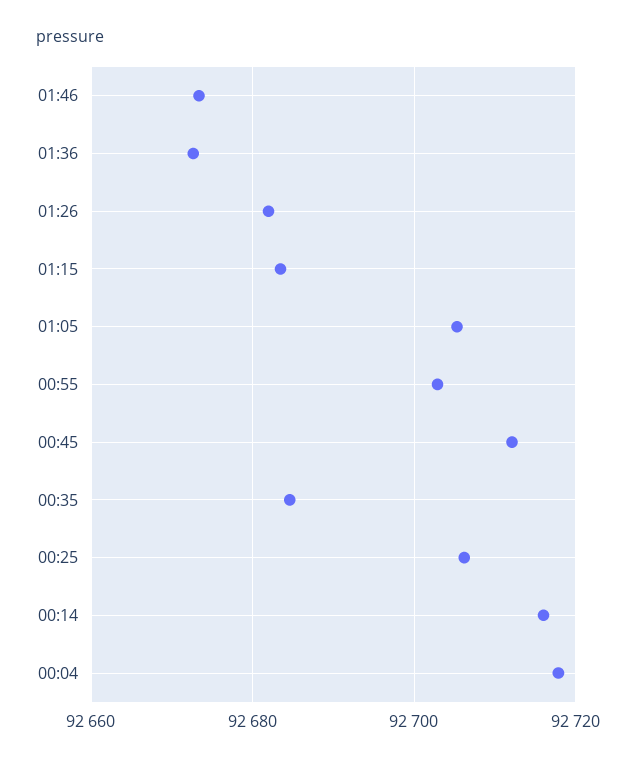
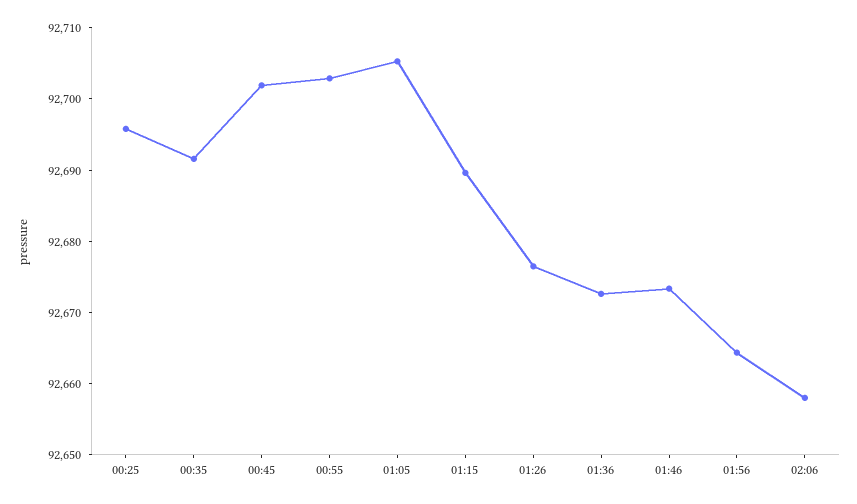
01:26: 92682 -> 92676
01:15: 92684 -> 92690
00:45: 92712 -> 92702
00:35: 92684 -> 92692
00:25: 92706 -> 92696
00:14: 92716 -> none
00:04: 92718 -> none
01:56: none -> 92664
02:06: none -> 92658

